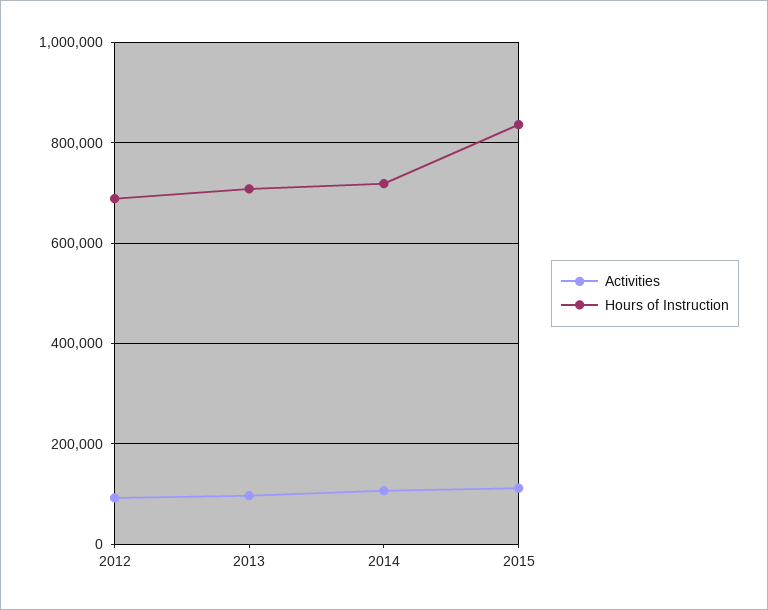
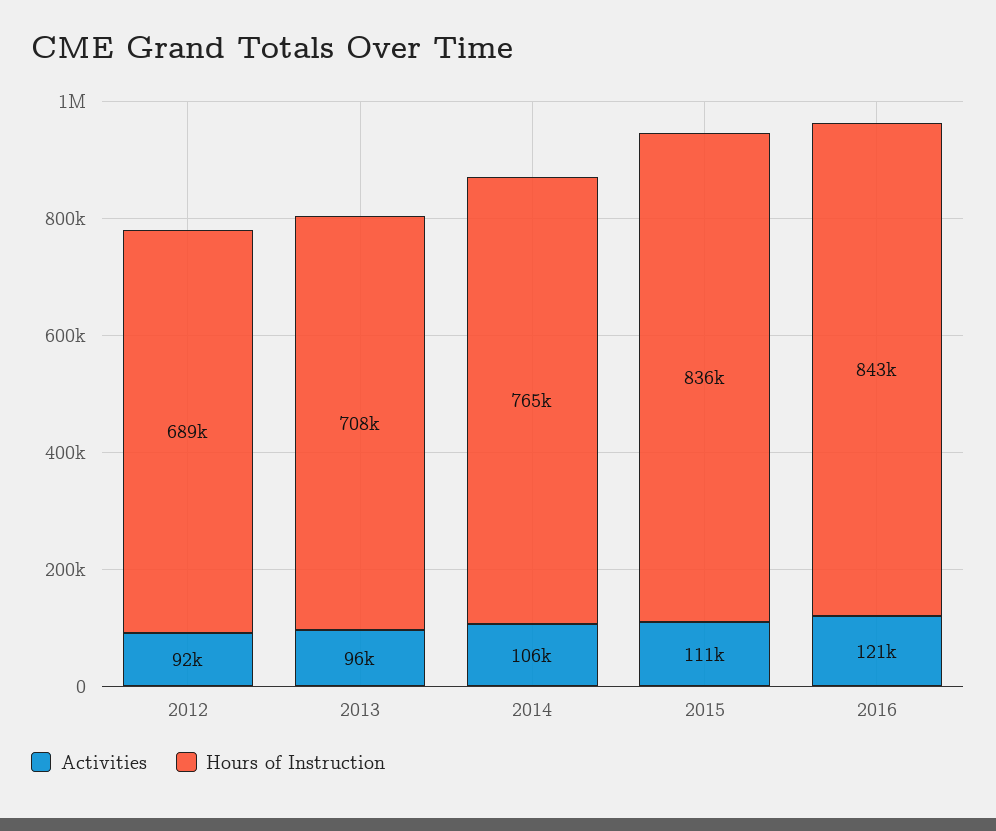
Hours of Instruction, 2014: 720000 -> 765000
Activities, 2016: none -> 121000
Hours of Instruction, 2016: none -> 843000

